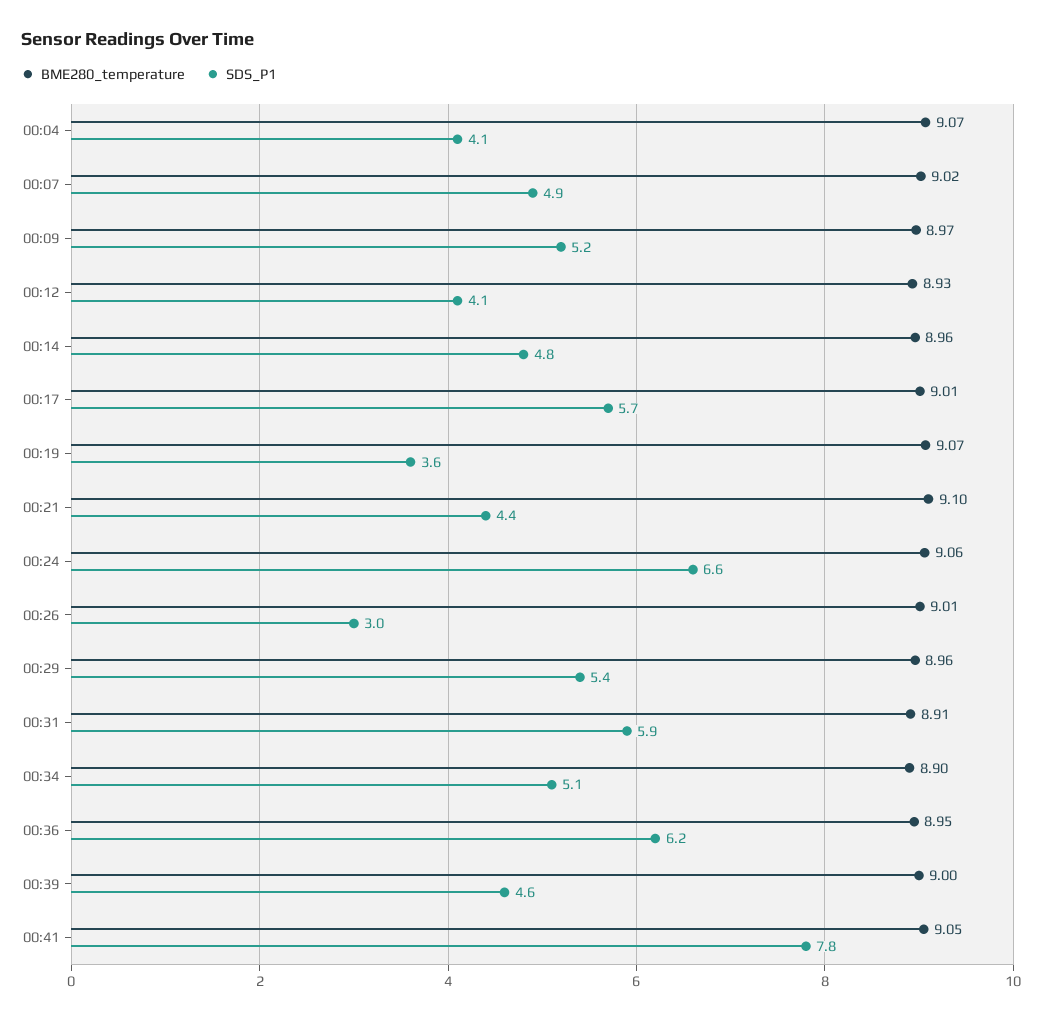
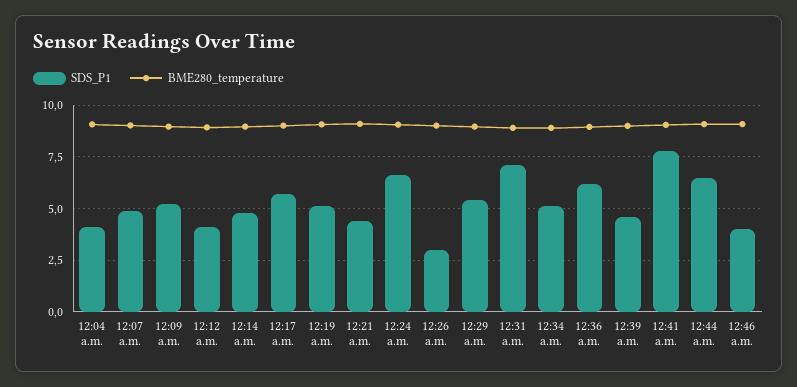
SDS_P1, 00:19: 3.6 -> 5
SDS_P1, 00:31: 5.9 -> 7
SDS_P1, 12:44 a.m.: none -> 6.5
BME280_temperature, 12:44 a.m.: none -> 9
SDS_P1, 12:46 a.m.: none -> 4
BME280_temperature, 12:46 a.m.: none -> 9

